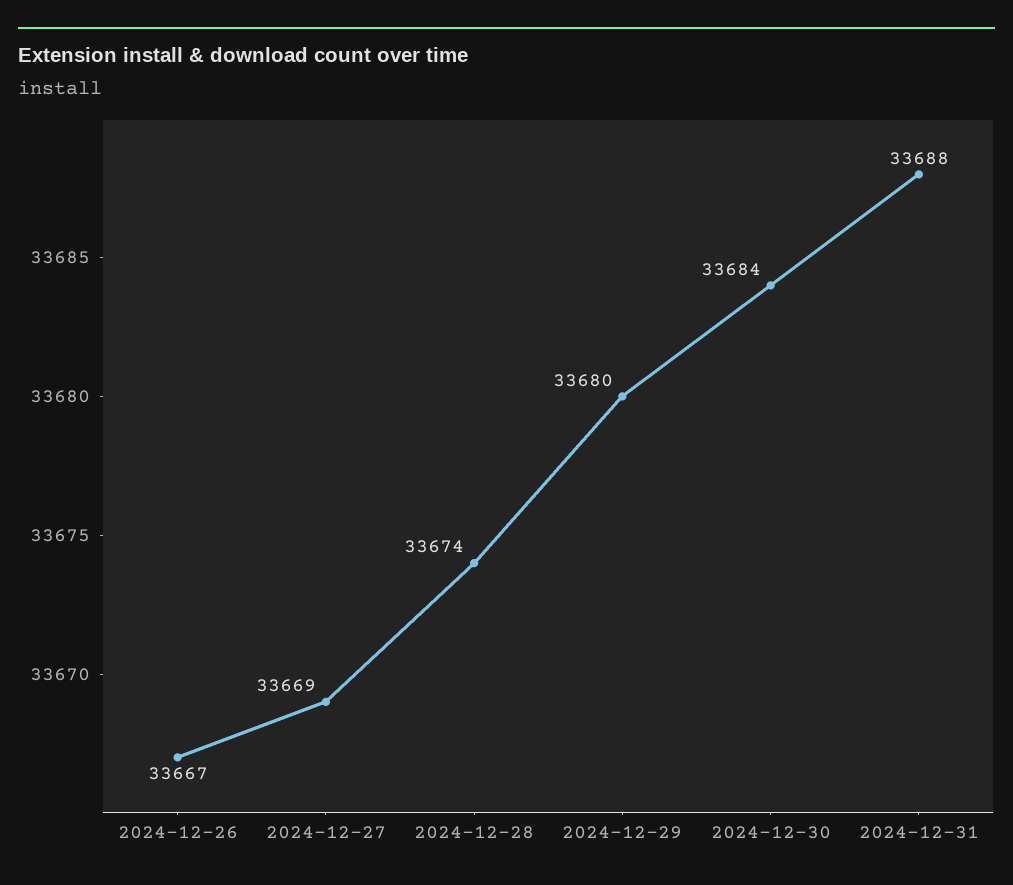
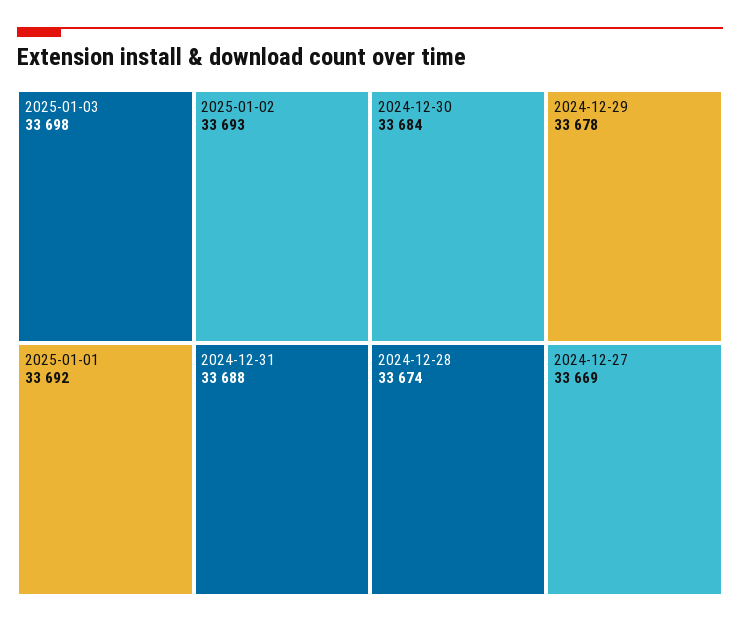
2024-12-26: 33667 -> none
2024-12-29: 33680 -> 33678
2025-01-03: none -> 33698
2025-01-02: none -> 33693
2025-01-01: none -> 33692

